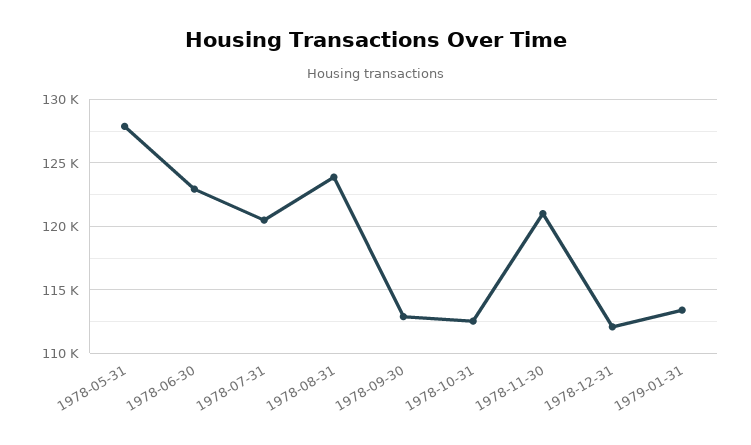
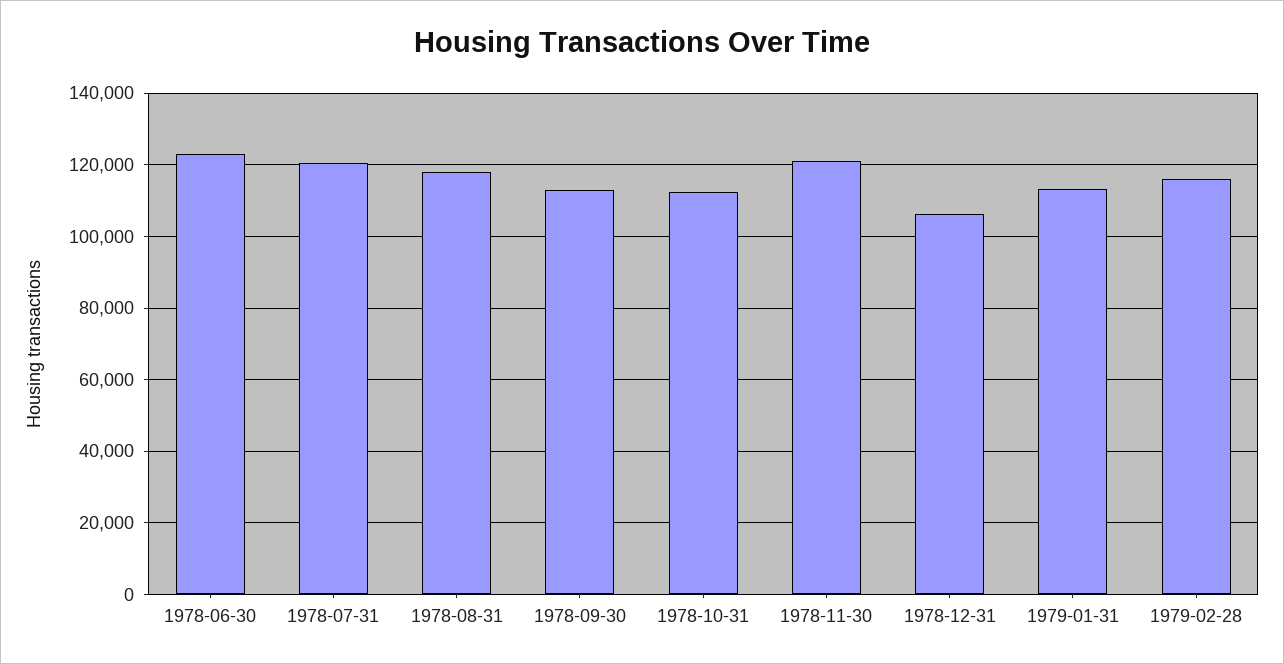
1978-05-31: 128000 -> none
1978-08-31: 124000 -> 118000
1978-12-31: 112000 -> 106000
1979-02-28: none -> 116000

